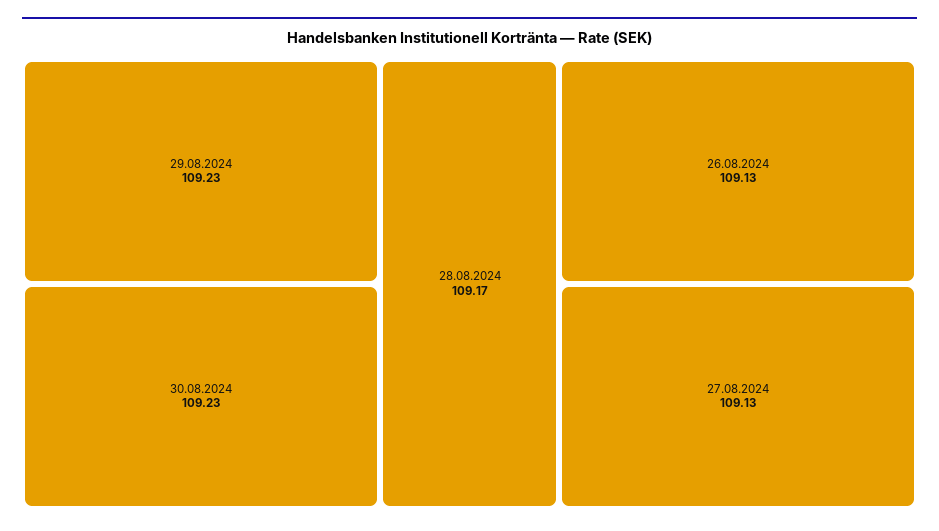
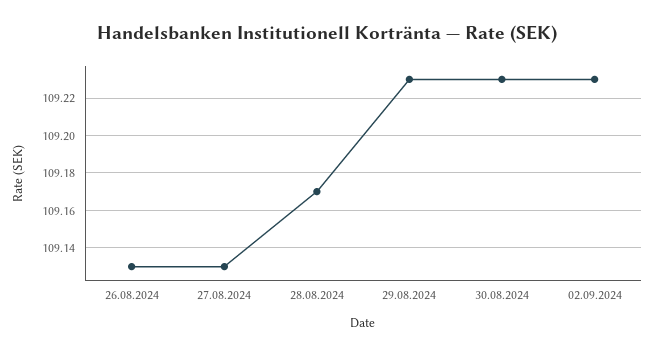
02.09.2024: none -> 109.23

